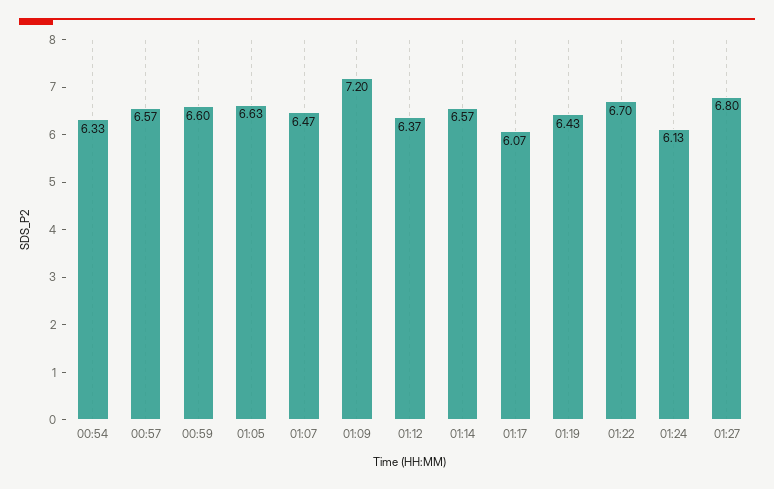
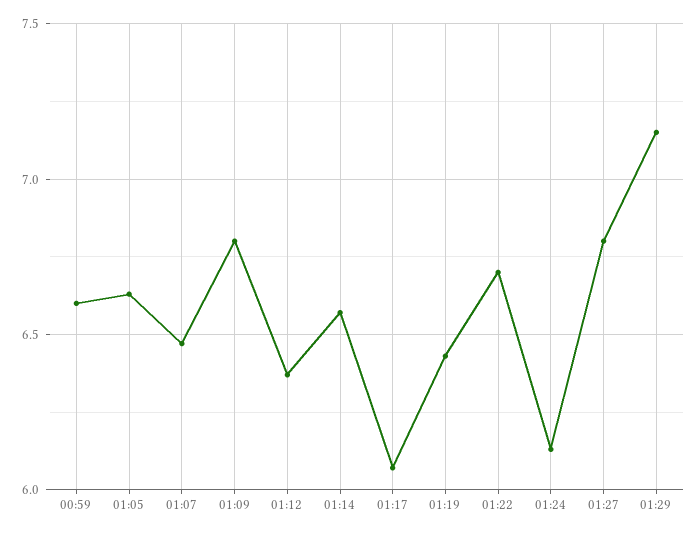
00:54: 6.33 -> none
00:57: 6.57 -> none
01:09: 7.2 -> 6.8
01:29: none -> 7.15

